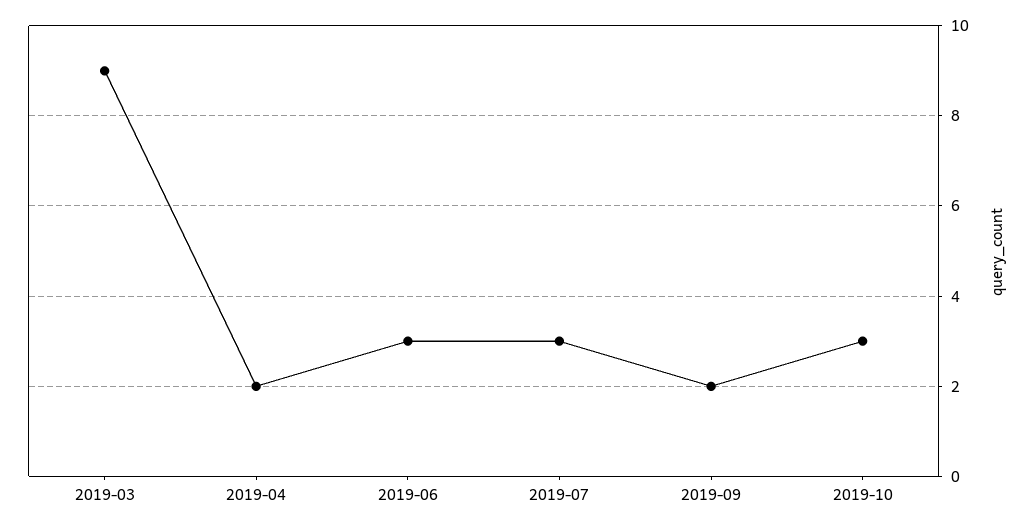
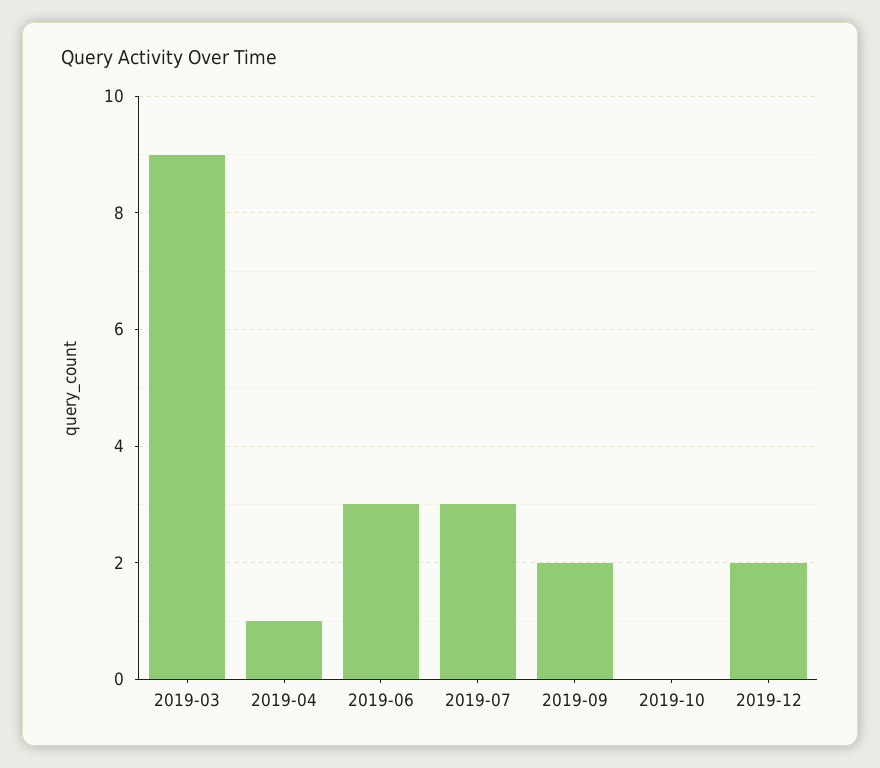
2019-04: 2 -> 1
2019-10: 3 -> 0
2019-12: none -> 2

